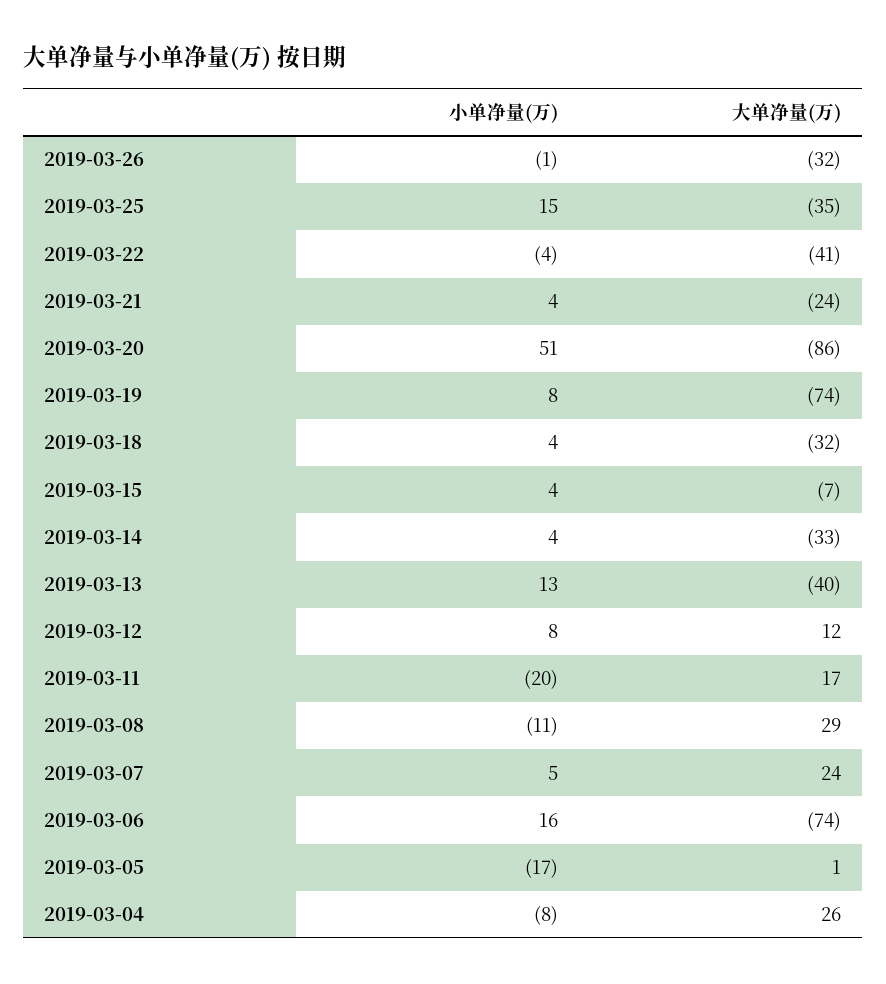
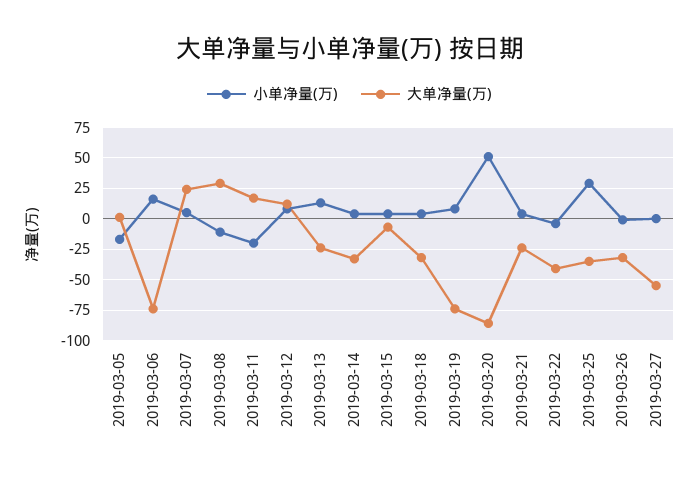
小单净量(万), 2019-03-25: 15 -> 30
大单净量(万), 2019-03-13: -40 -> -25
小单净量(万), 2019-03-04: -8 -> none
大单净量(万), 2019-03-04: 26 -> none
小单净量(万), 2019-03-27: none -> 0
大单净量(万), 2019-03-27: none -> -55

